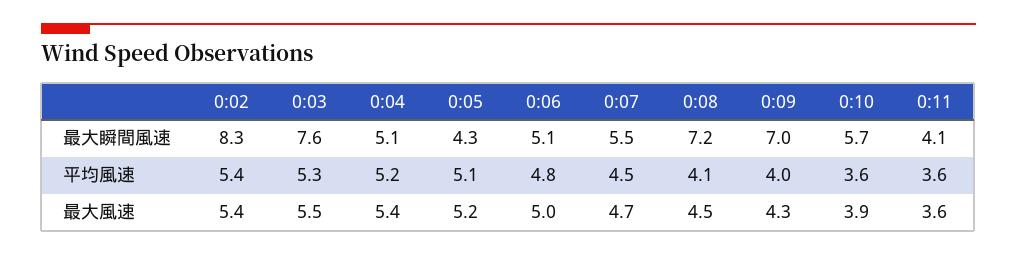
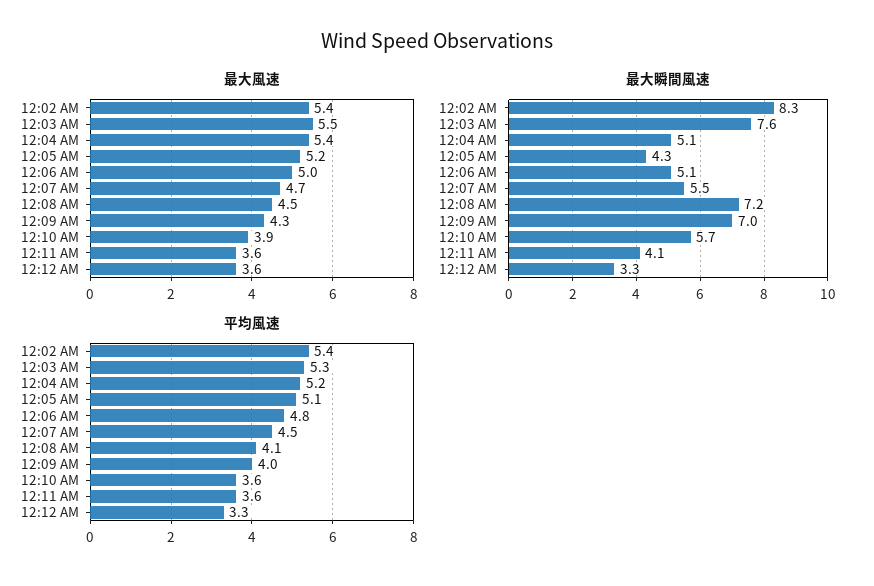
最大風速, 12:12 AM: none -> 3.6
最大瞬間風速, 12:12 AM: none -> 3.3
平均風速, 12:12 AM: none -> 3.3

